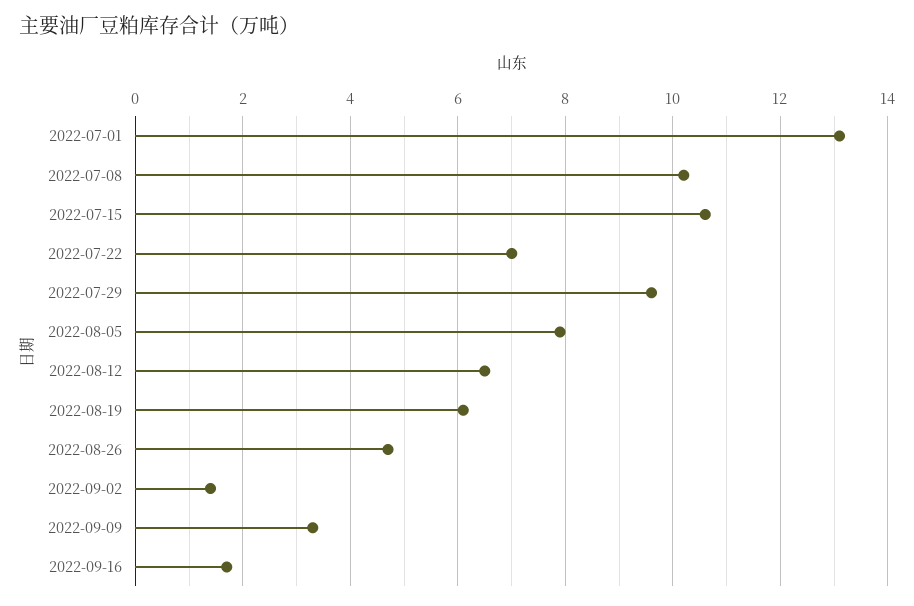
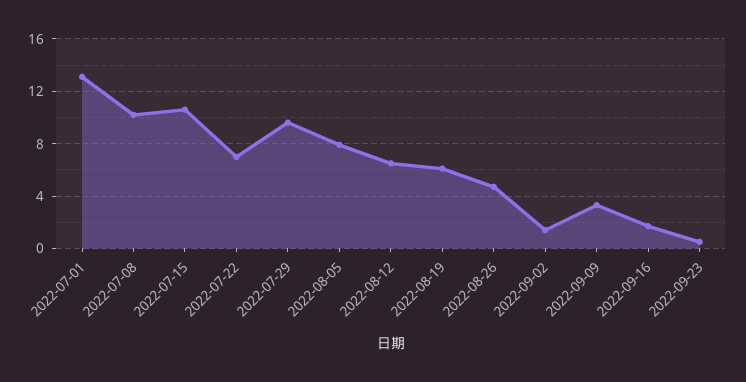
2022-09-23: none -> 0.5

